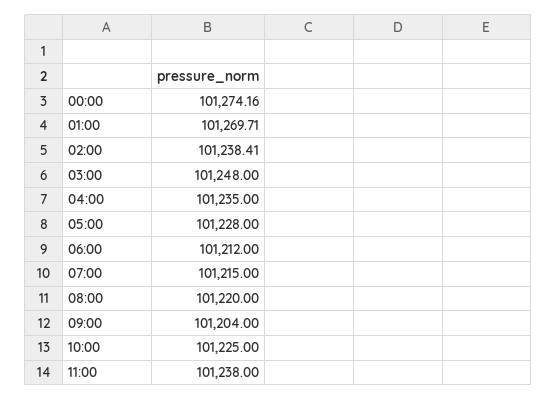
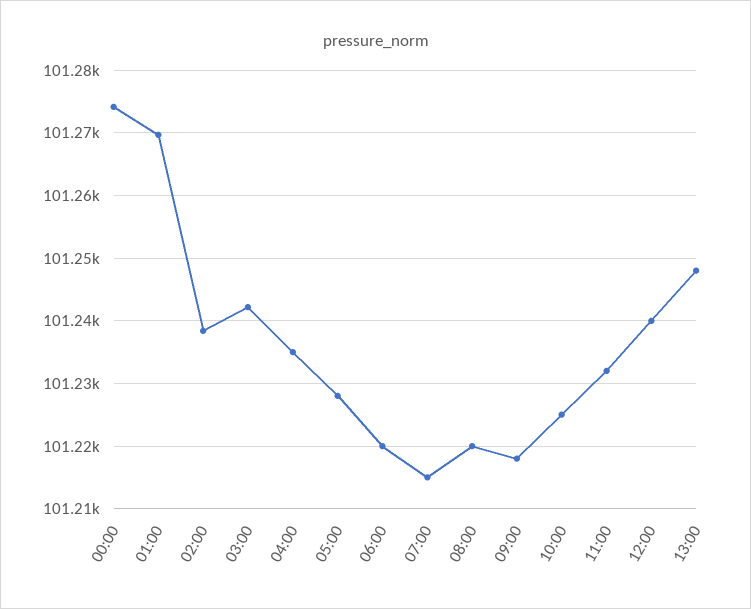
03:00: 101248 -> 101242
06:00: 101212 -> 101220
09:00: 101204 -> 101218
11:00: 101238 -> 101232
12:00: none -> 101240
13:00: none -> 101248

